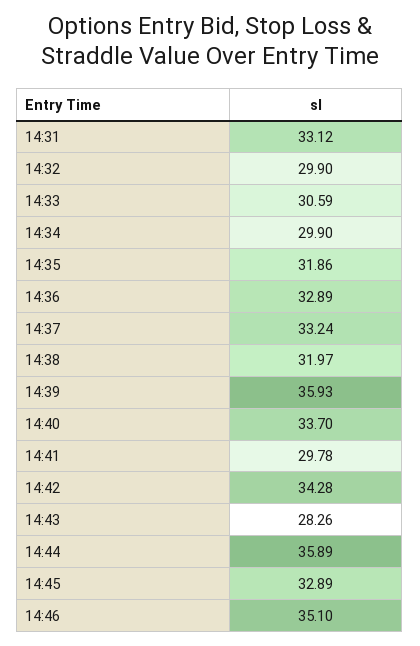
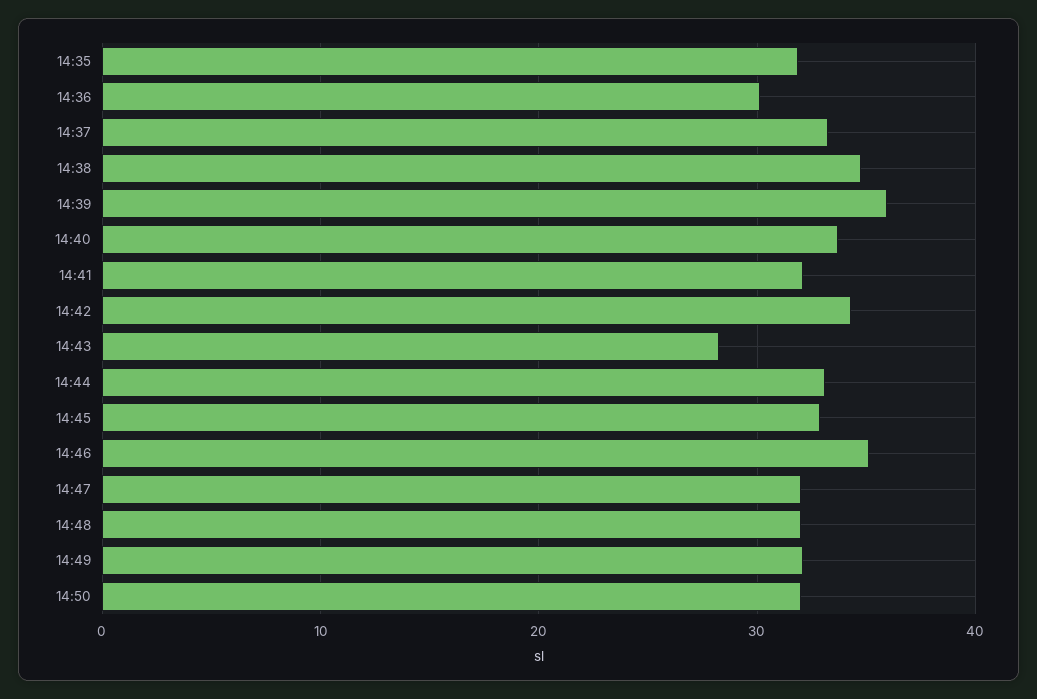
14:31: 33.12 -> none
14:32: 29.9 -> none
14:33: 30.59 -> none
14:34: 29.9 -> none
14:36: 32.89 -> 30
14:38: 31.97 -> 35
14:41: 29.78 -> 32
14:44: 35.89 -> 33
14:47: none -> 32
14:48: none -> 32
14:49: none -> 32
14:50: none -> 32

